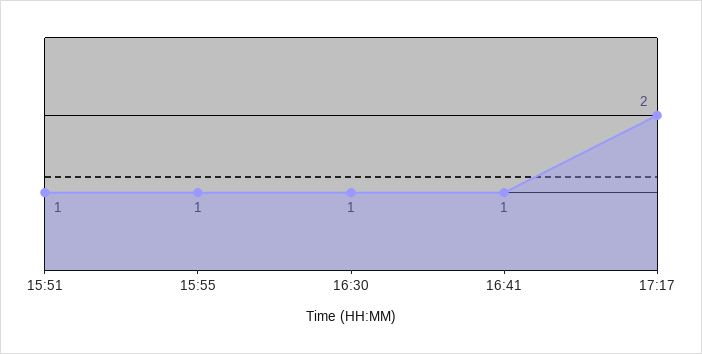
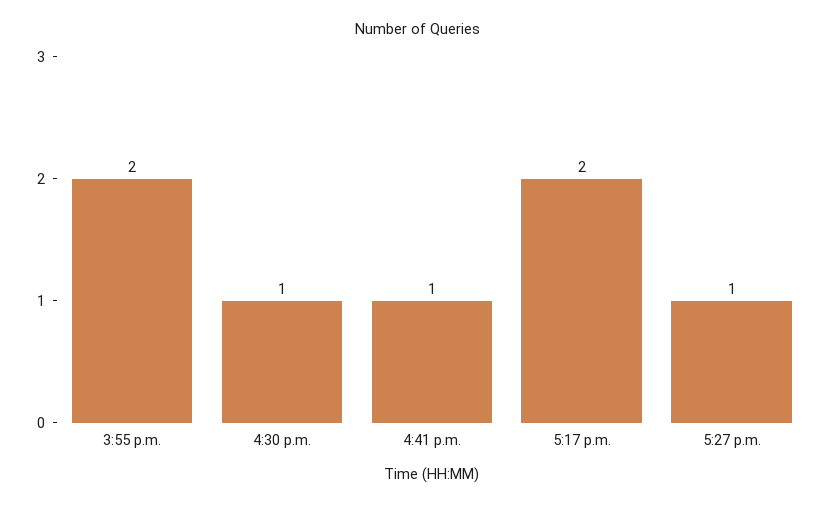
15:51: 1 -> none
15:55: 1 -> 2
5:27 p.m.: none -> 1

